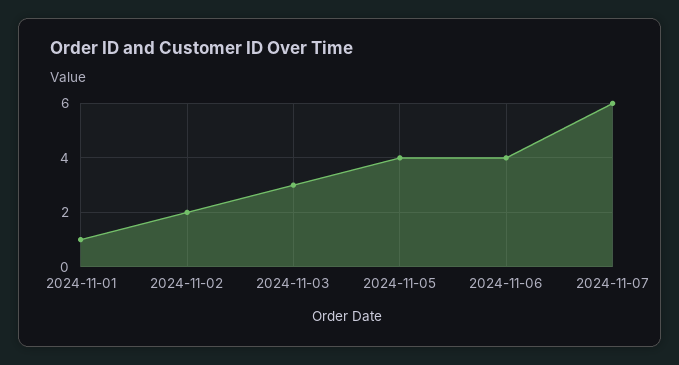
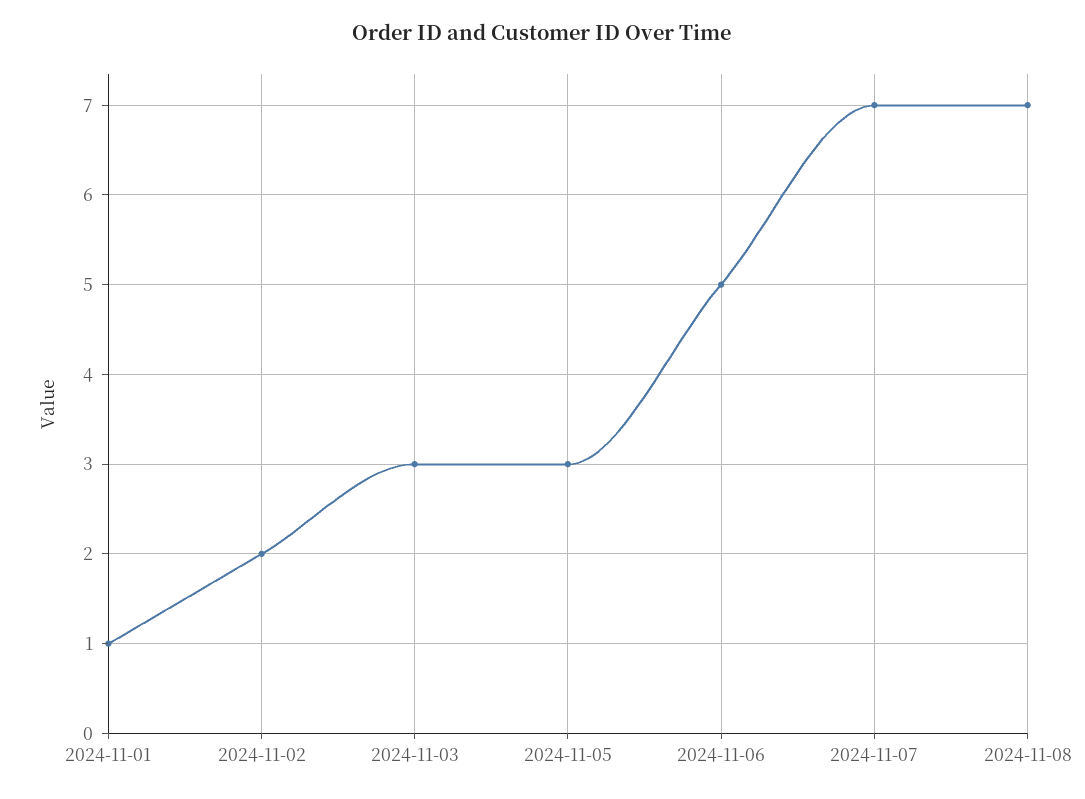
2024-11-05: 4 -> 3
2024-11-06: 4 -> 5
2024-11-07: 6 -> 7
2024-11-08: none -> 7

